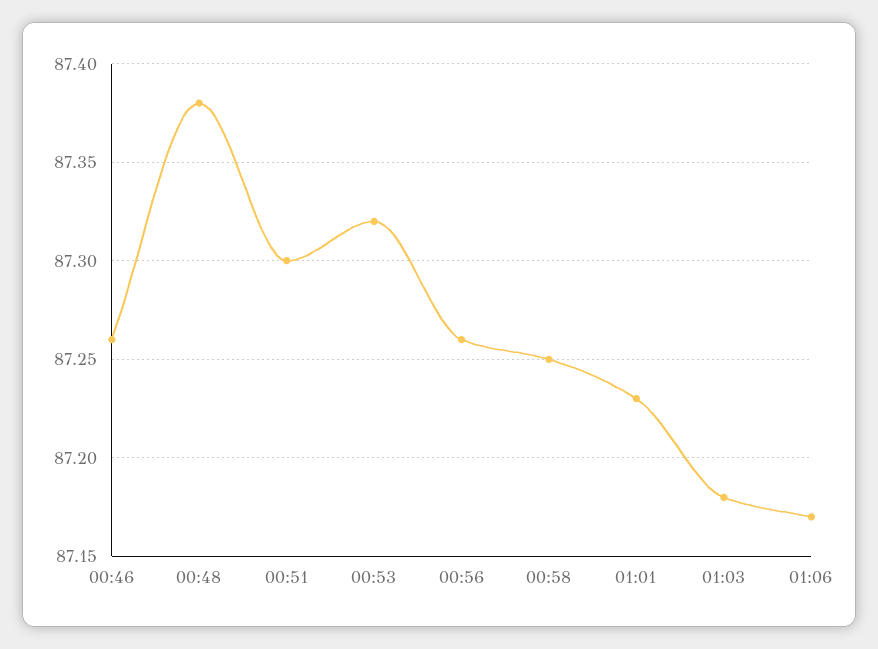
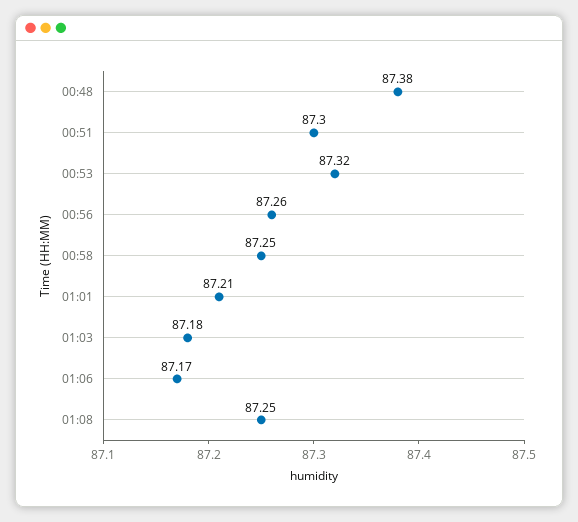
00:46: 87.26 -> none
01:01: 87.23 -> 87.21
01:08: none -> 87.25

